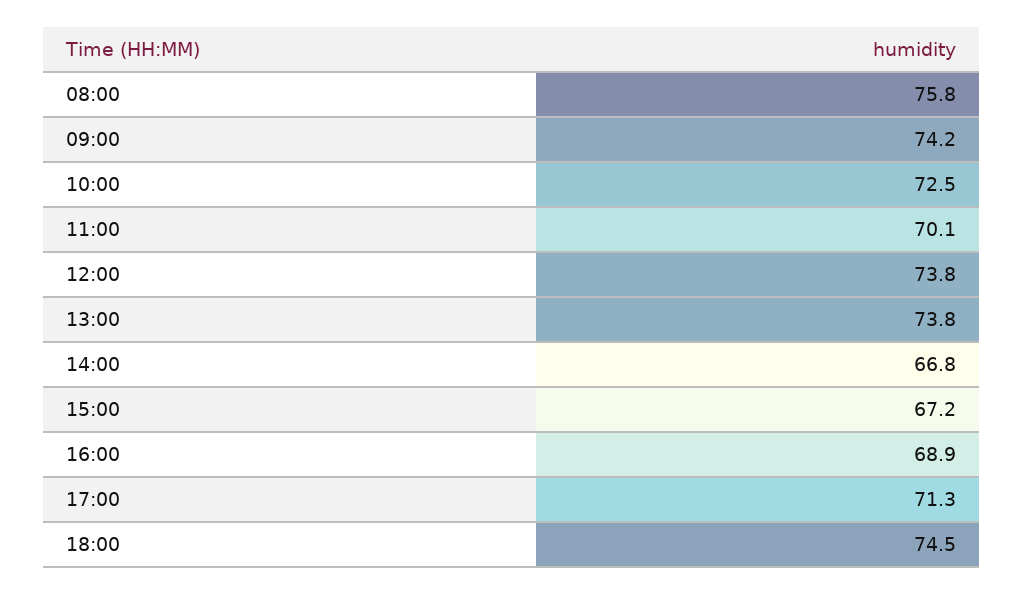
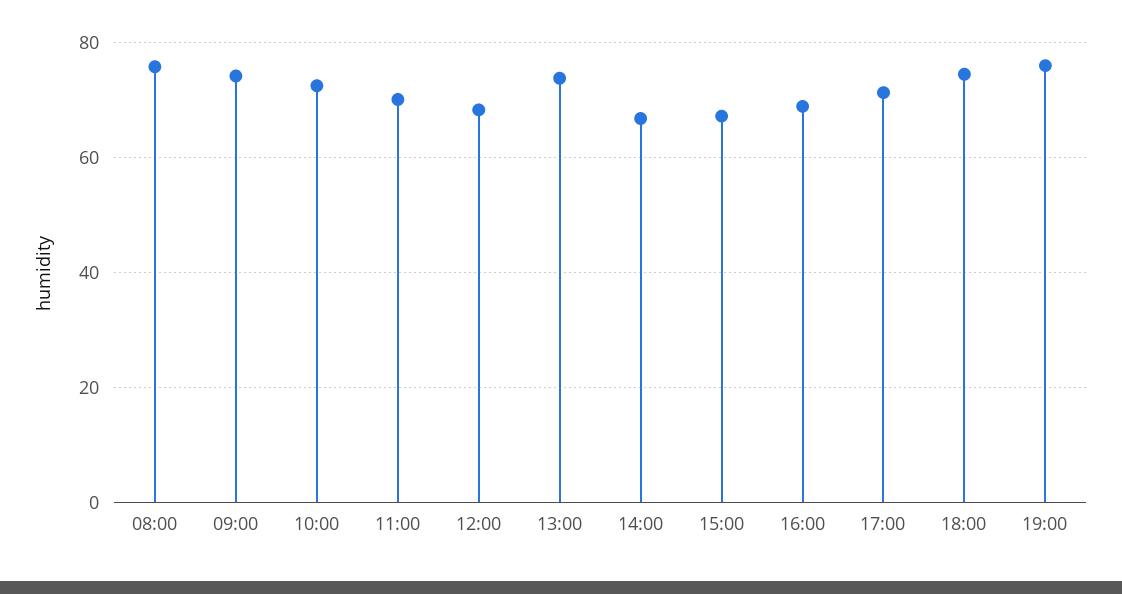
12:00: 73.8 -> 68
19:00: none -> 76

